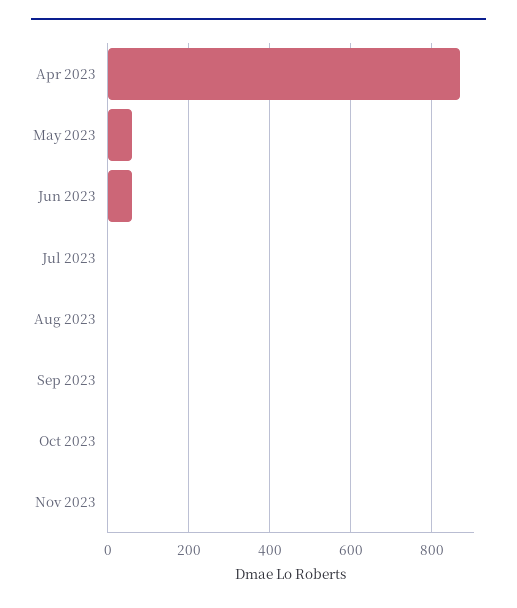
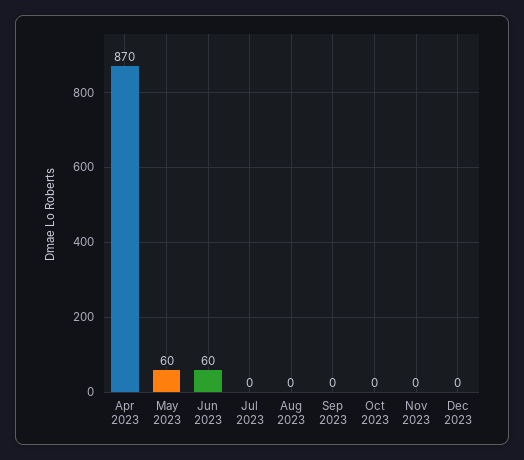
Dec 2023: none -> 0

